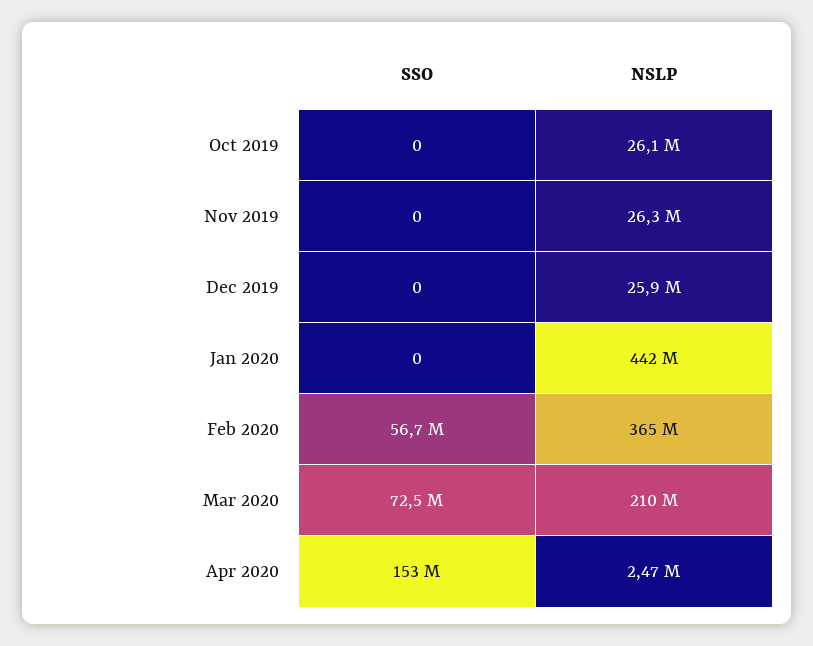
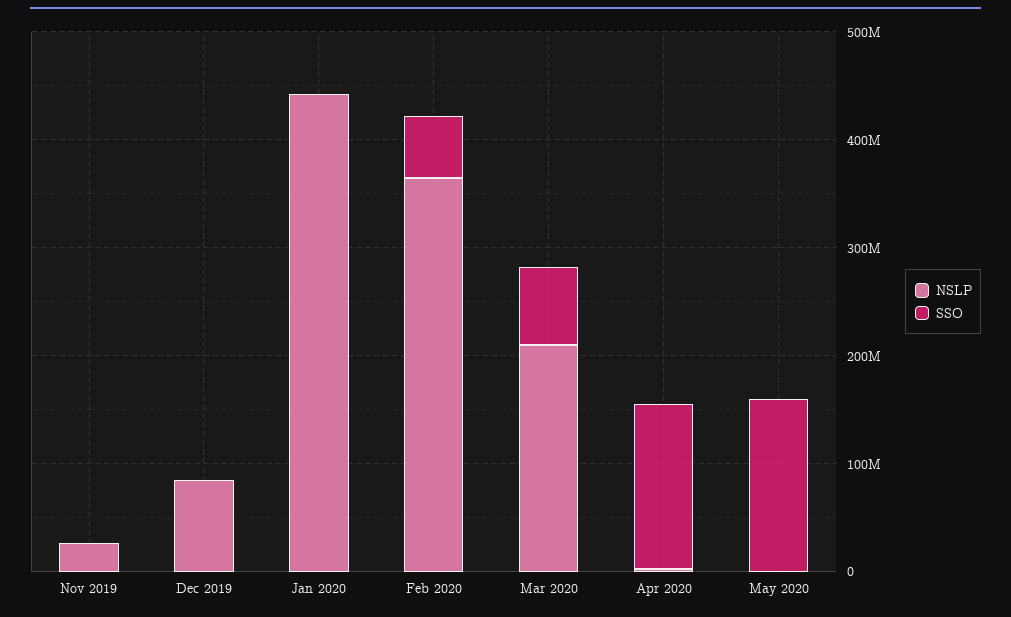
SSO, Oct 2019: 0 -> none
NSLP, Oct 2019: 26100000 -> none
NSLP, Dec 2019: 25900000 -> 80000000
NSLP, May 2020: none -> 0
SSO, May 2020: none -> 160000000

